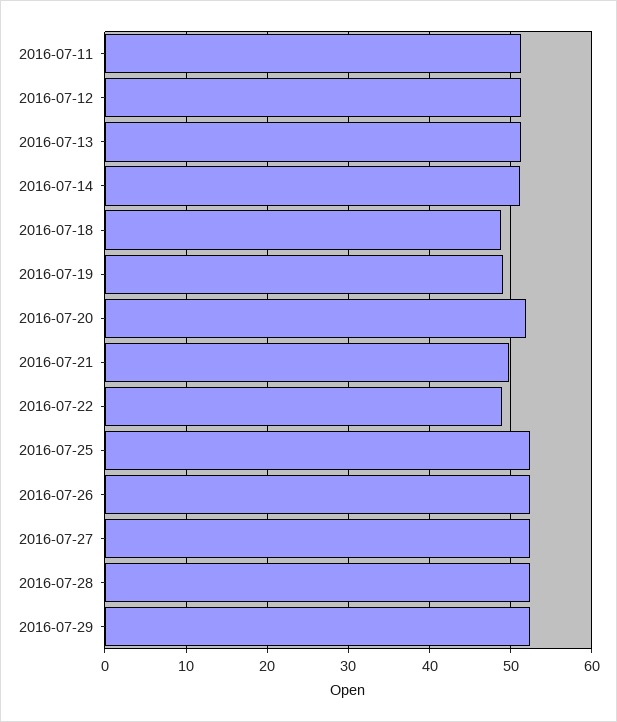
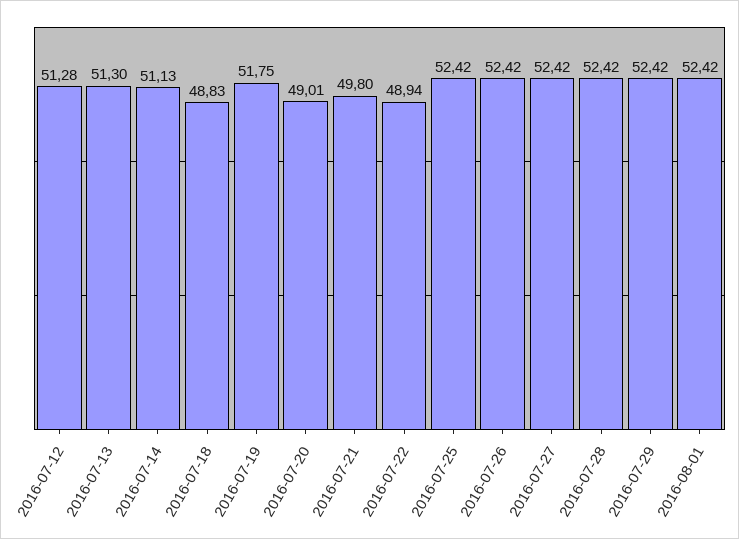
2016-07-11: 51 -> none
2016-07-19: 49 -> 51.75
2016-07-20: 52 -> 49.01
2016-08-01: none -> 52.42

